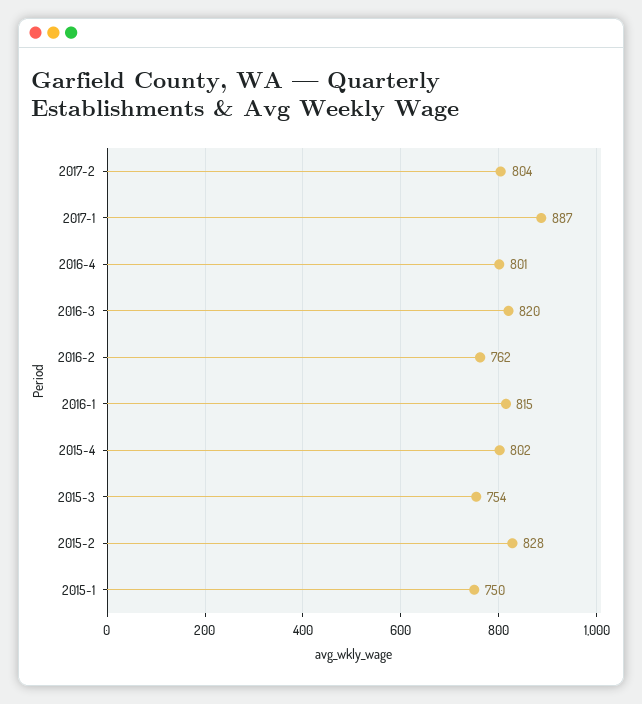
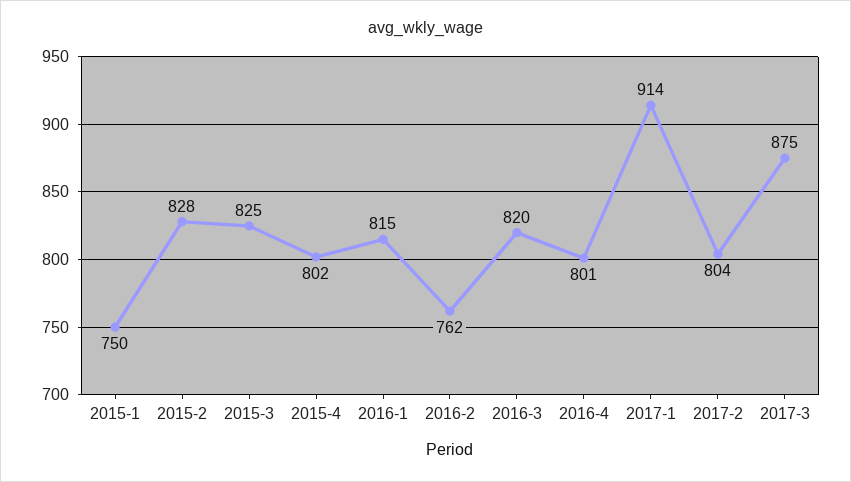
2017-1: 887 -> 914
2015-3: 754 -> 825
2017-3: none -> 875

